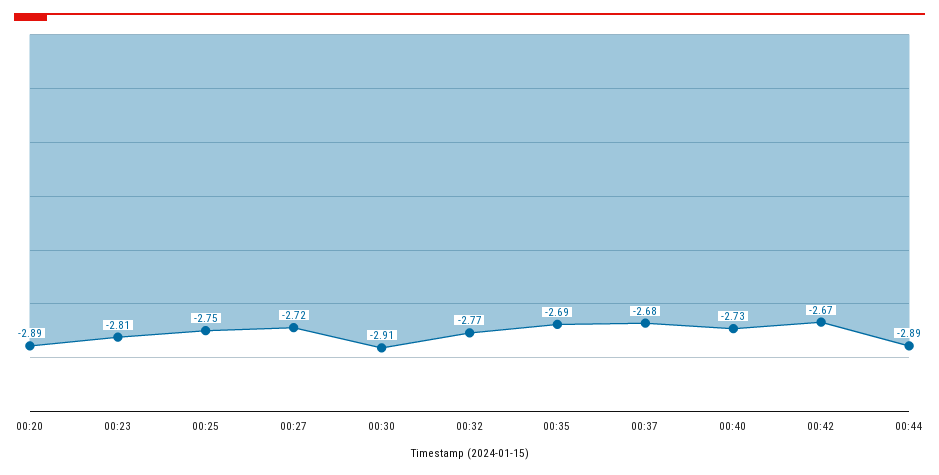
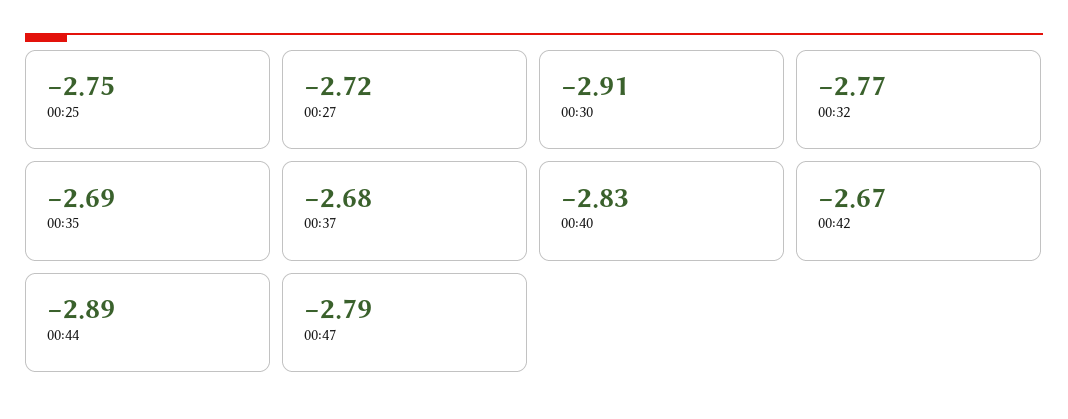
00:20: -2.89 -> none
00:23: -2.81 -> none
00:40: -2.73 -> -2.83
00:47: none -> -2.79

